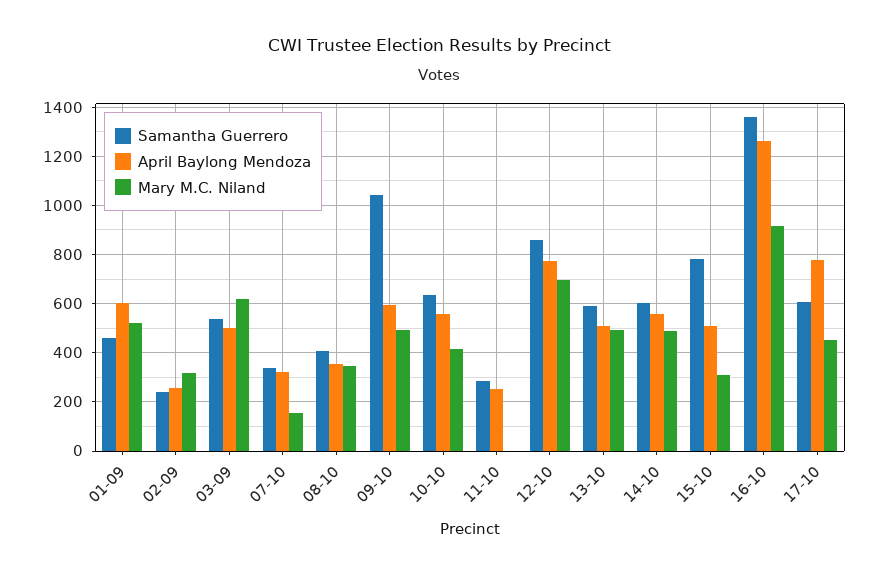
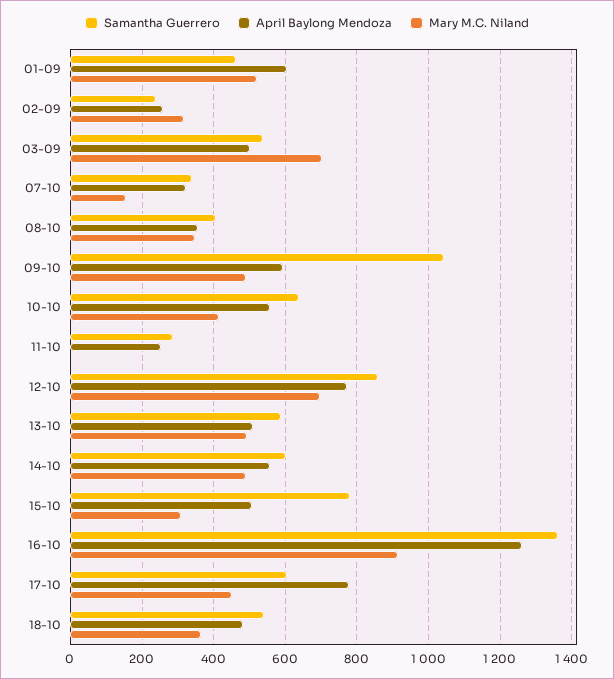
Mary M.C. Niland, 03-09: 625 -> 700
Samantha Guerrero, 18-10: none -> 540
April Baylong Mendoza, 18-10: none -> 480
Mary M.C. Niland, 18-10: none -> 360

